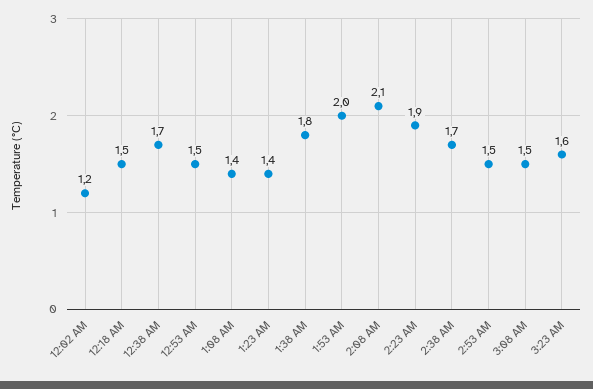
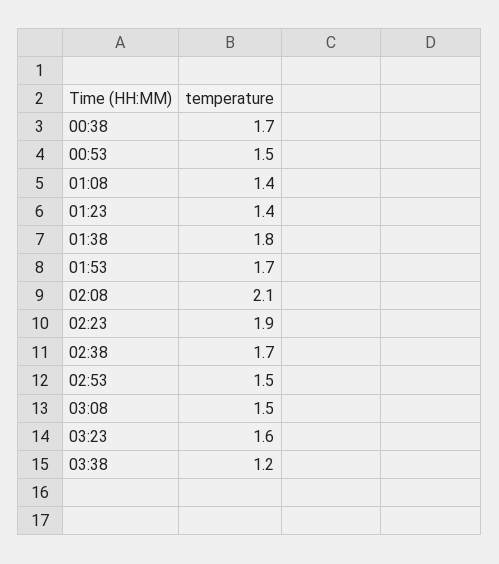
12:02 AM: 1.2 -> none
12:18 AM: 1.5 -> none
1:53 AM: 2 -> 1.7
03:38: none -> 1.2

